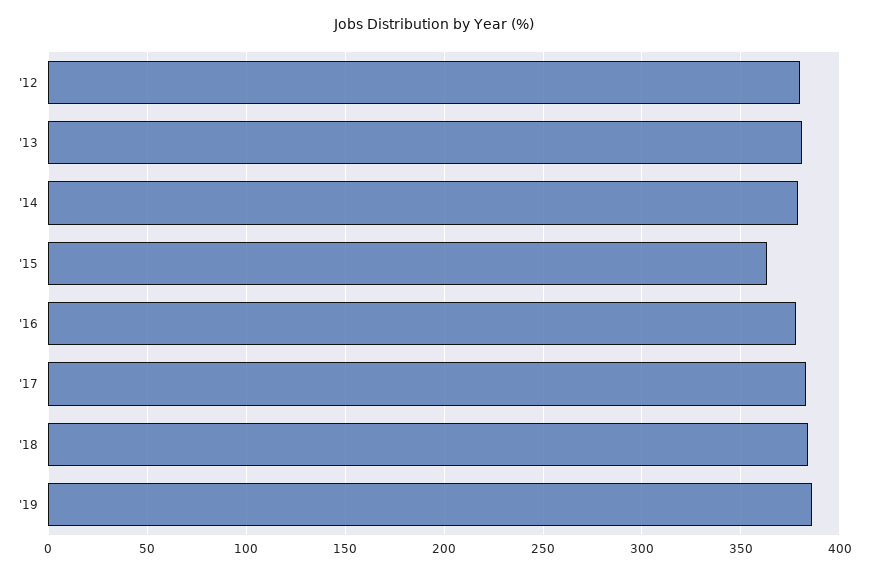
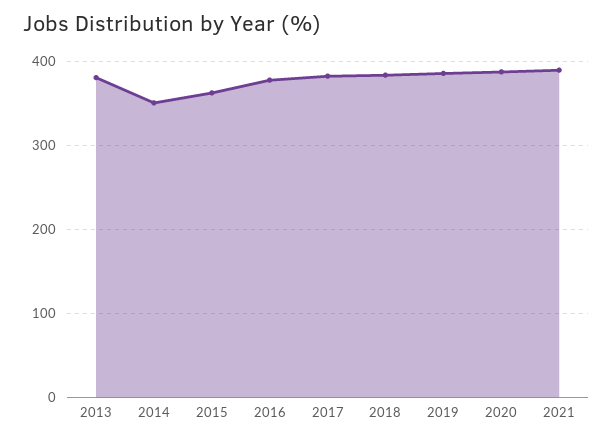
'12: 380 -> none
'14: 380 -> 350
2020: none -> 390
2021: none -> 390

